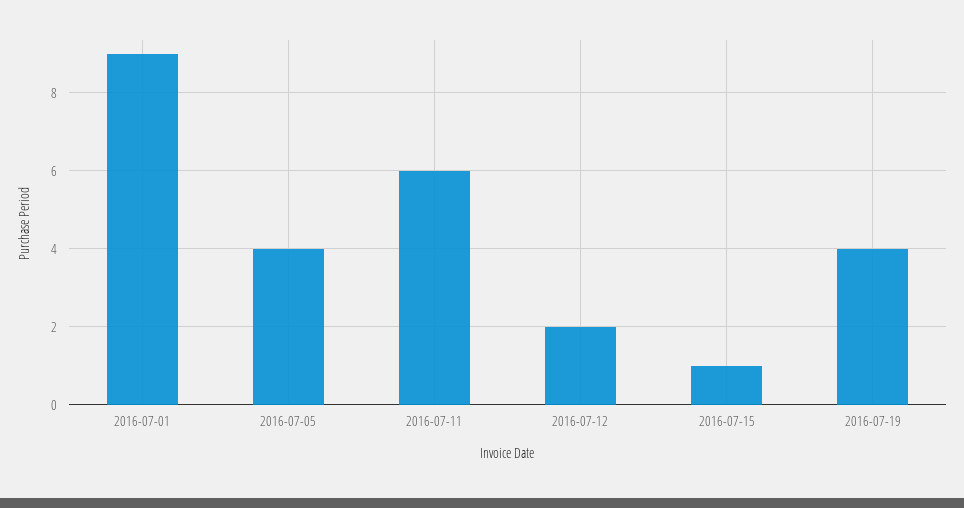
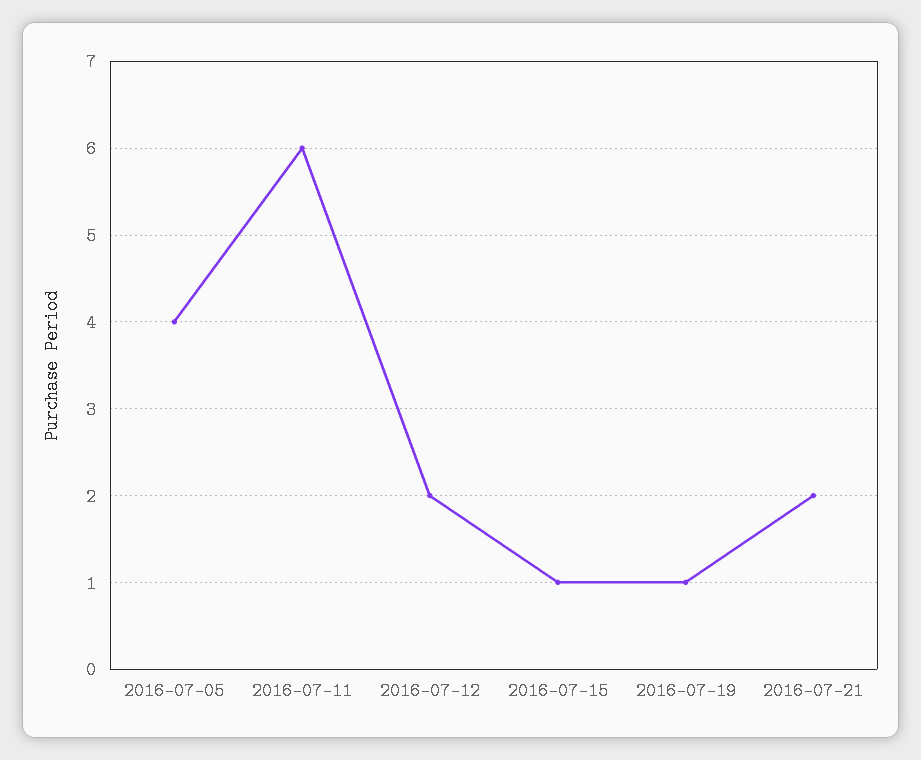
2016-07-01: 9 -> none
2016-07-19: 4 -> 1
2016-07-21: none -> 2

